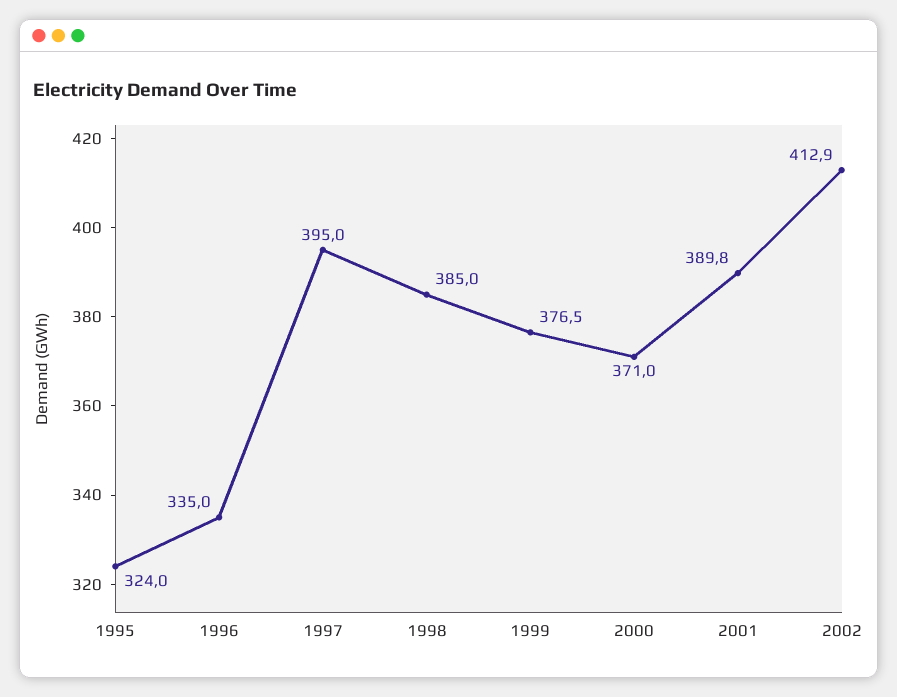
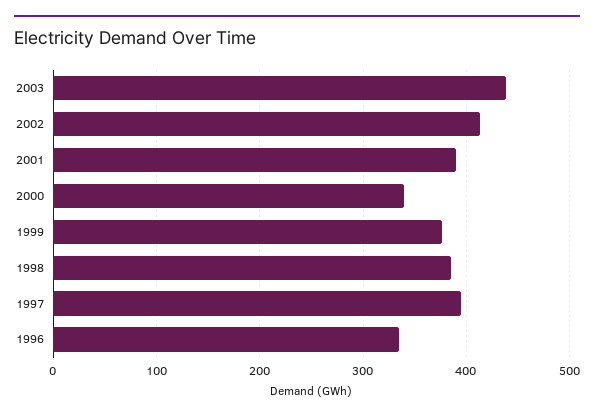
1995: 324 -> none
2000: 371 -> 340
2003: none -> 440

